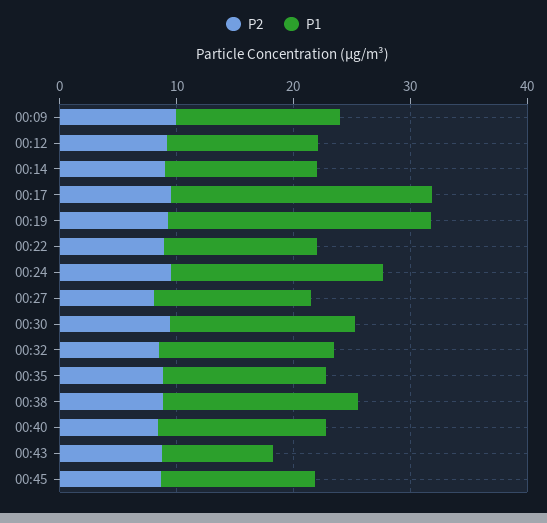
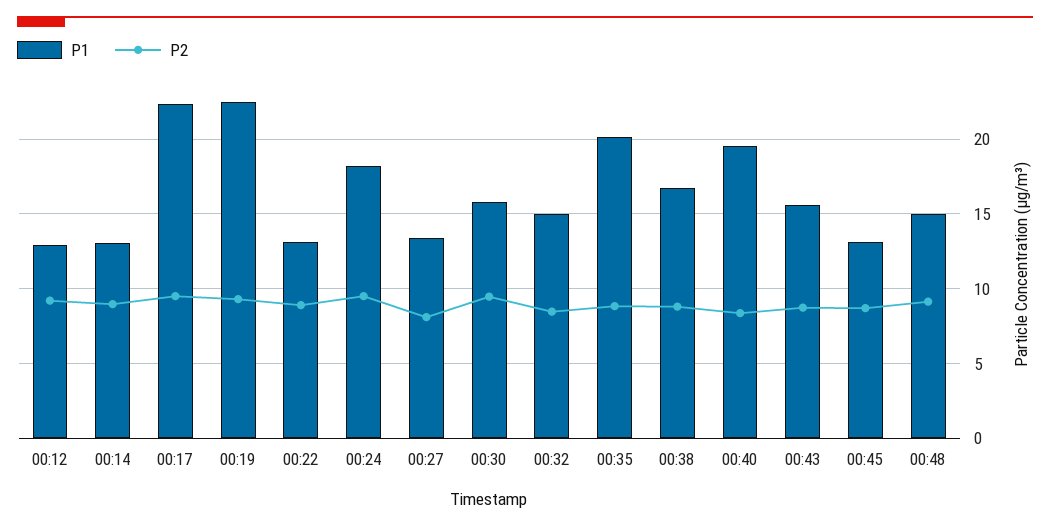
P2, 00:09: 10 -> none
P1, 00:09: 14 -> none
P1, 00:35: 14 -> 20
P1, 00:40: 14 -> 19.5
P1, 00:43: 10 -> 15.5
P1, 00:48: none -> 15
P2, 00:48: none -> 9

